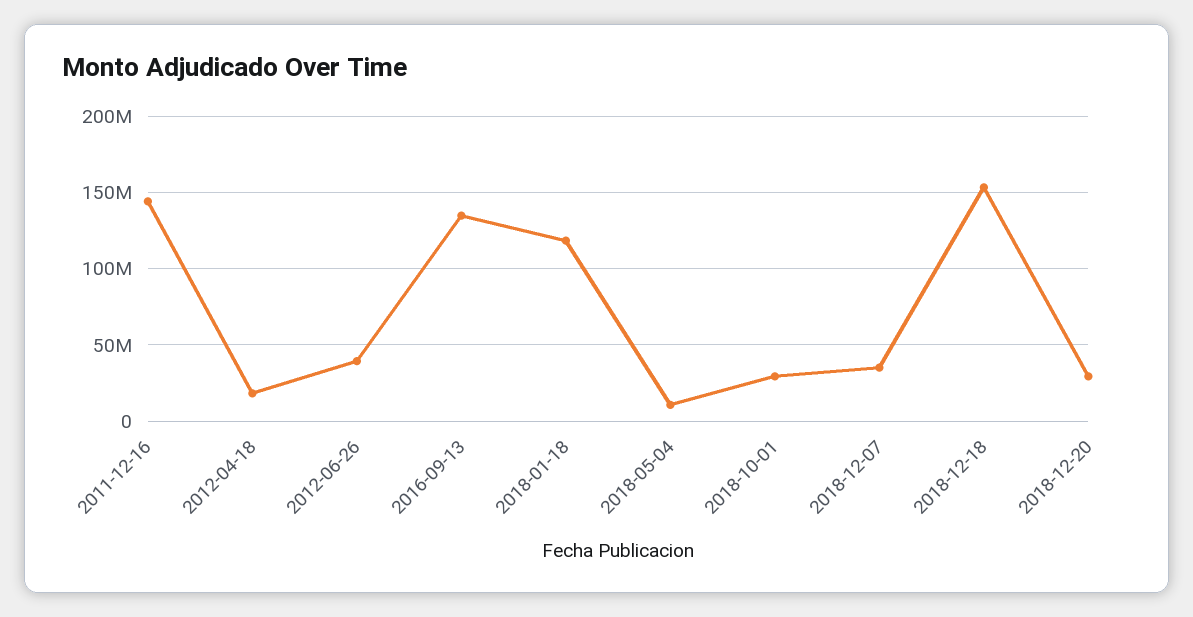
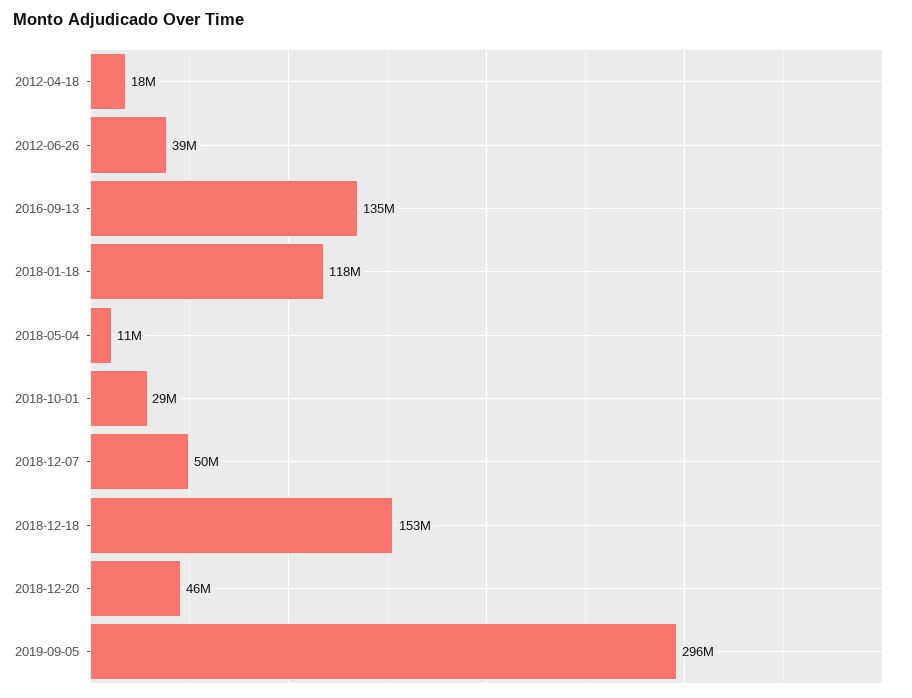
2011-12-16: 145000000 -> none
2018-12-07: 35000000 -> 50000000
2018-12-20: 30000000 -> 46000000
2019-09-05: none -> 296000000

